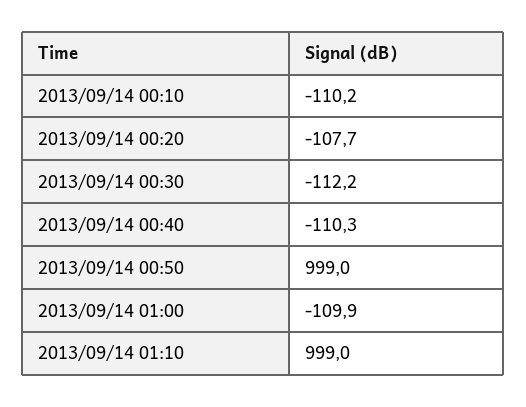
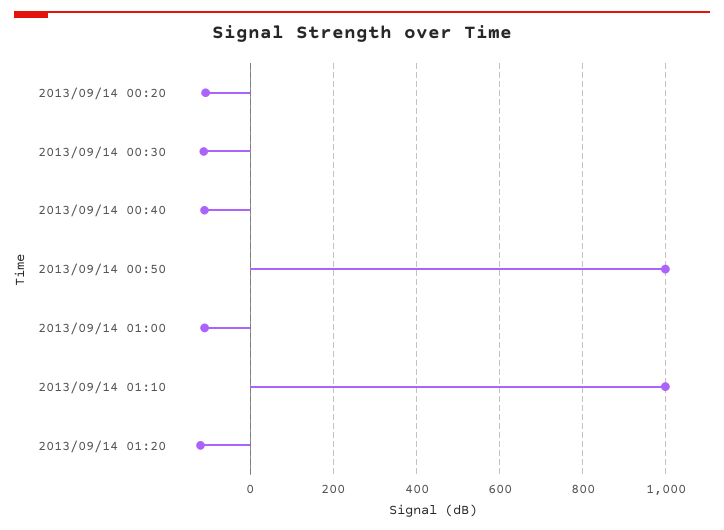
2013/09/14 00:10: -110.2 -> none
2013/09/14 01:20: none -> -120

